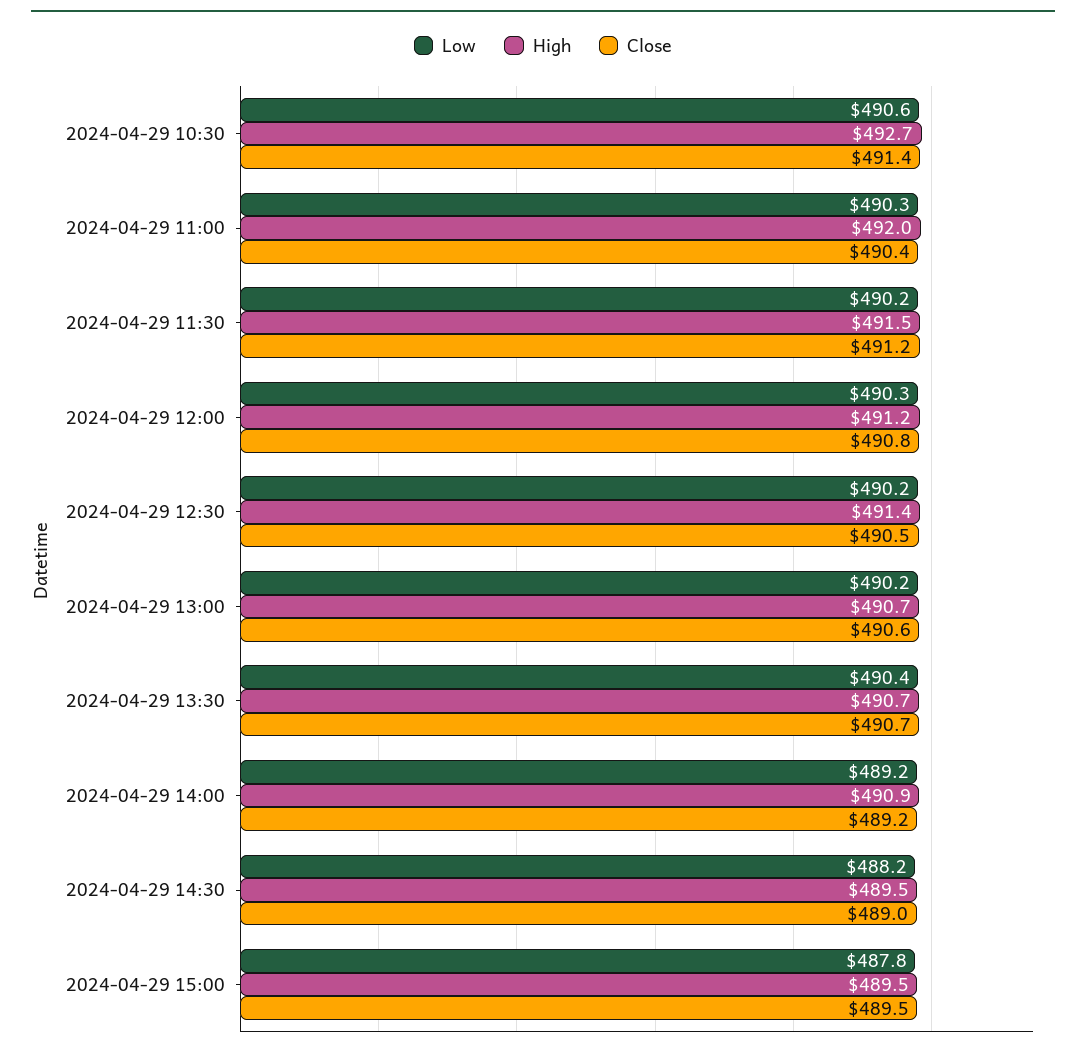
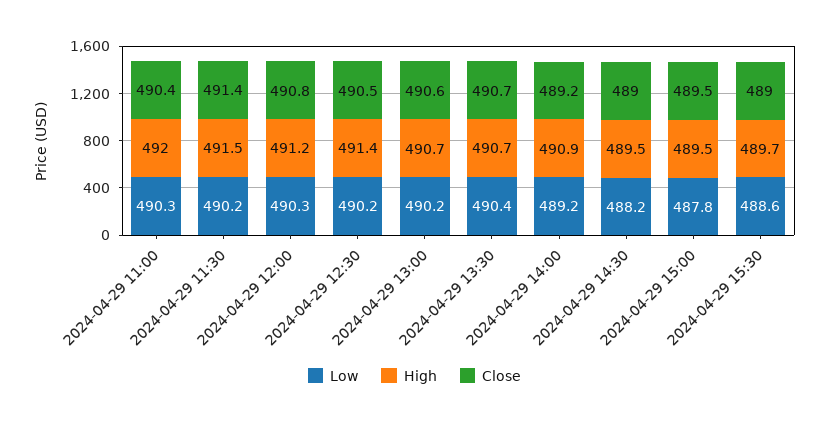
Low, 2024-04-29 10:30: 490.6 -> none
High, 2024-04-29 10:30: 492.7 -> none
Close, 2024-04-29 10:30: 491.4 -> none
Close, 2024-04-29 11:30: 491.2 -> 491.4
Low, 2024-04-29 15:30: none -> 488.6
High, 2024-04-29 15:30: none -> 489.7
Close, 2024-04-29 15:30: none -> 489

